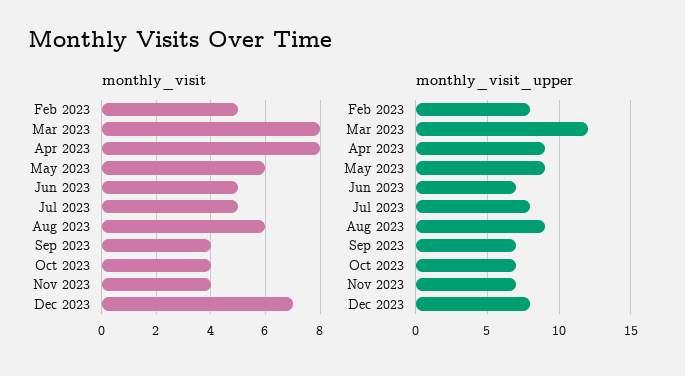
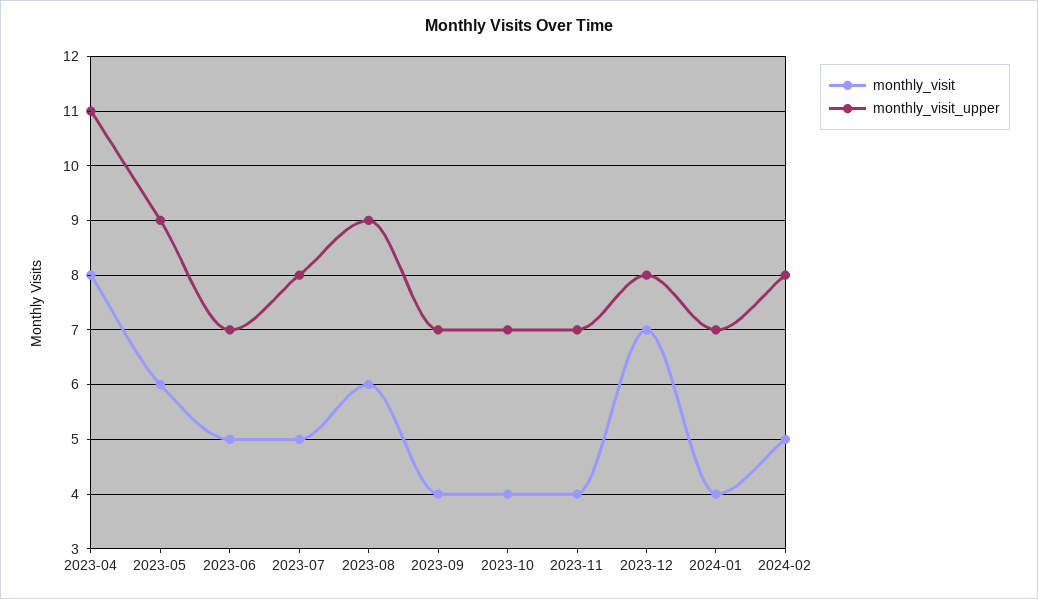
monthly_visit, Feb 2023: 5 -> none
monthly_visit, Mar 2023: 8 -> none
monthly_visit_upper, Feb 2023: 8 -> none
monthly_visit_upper, Mar 2023: 12 -> none
monthly_visit_upper, Apr 2023: 9 -> 11
monthly_visit, 2024-01: none -> 4
monthly_visit_upper, 2024-01: none -> 7
monthly_visit, 2024-02: none -> 5
monthly_visit_upper, 2024-02: none -> 8

